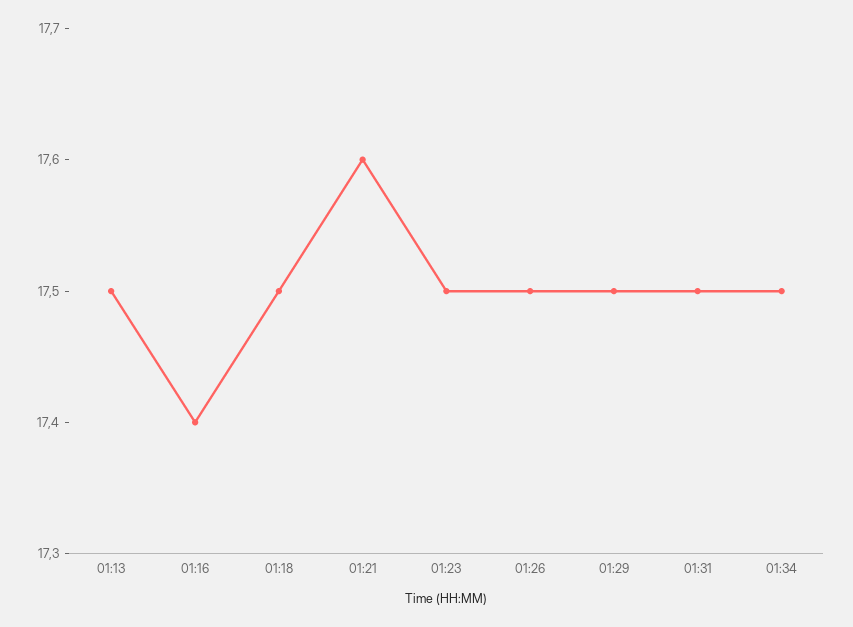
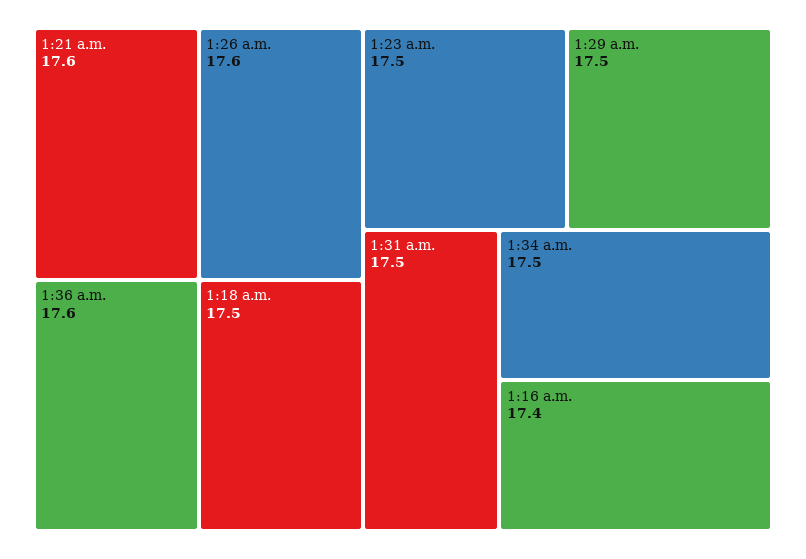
01:13: 17.5 -> none
01:26: 17.5 -> 17.6
1:36 a.m.: none -> 17.6

